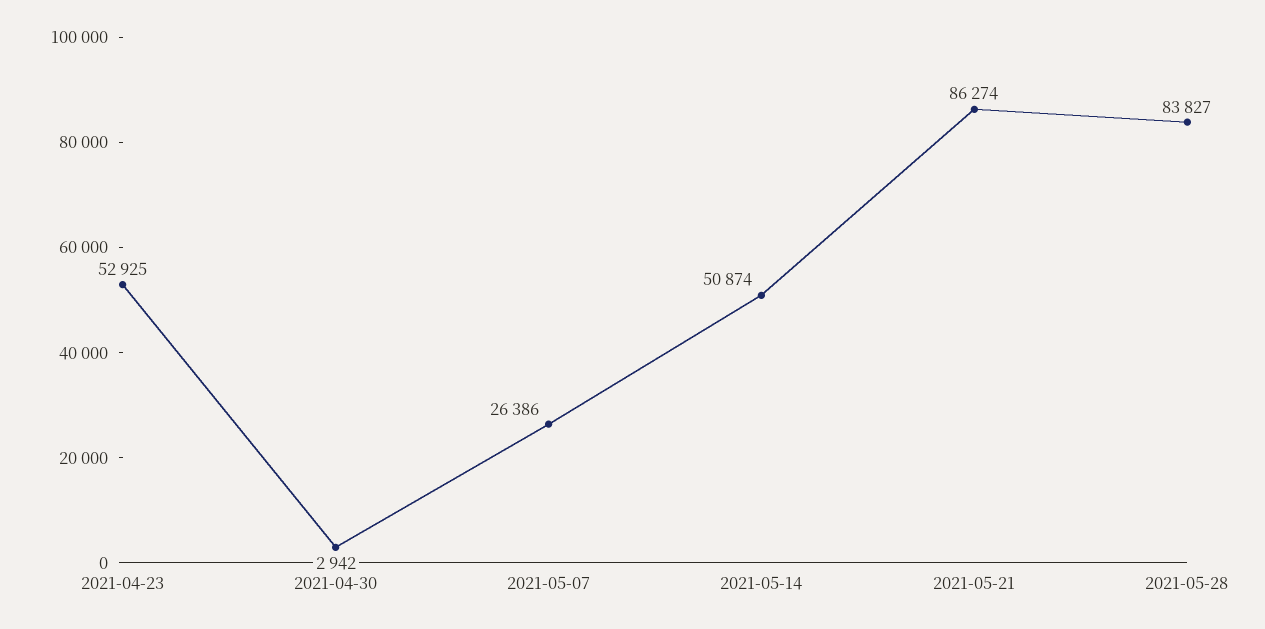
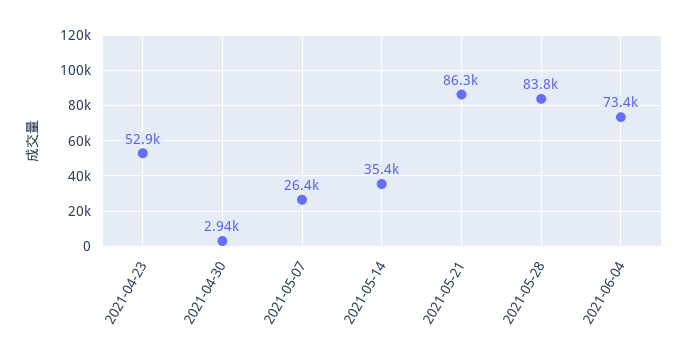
2021-05-14: 50874 -> 35400
2021-06-04: none -> 73400

